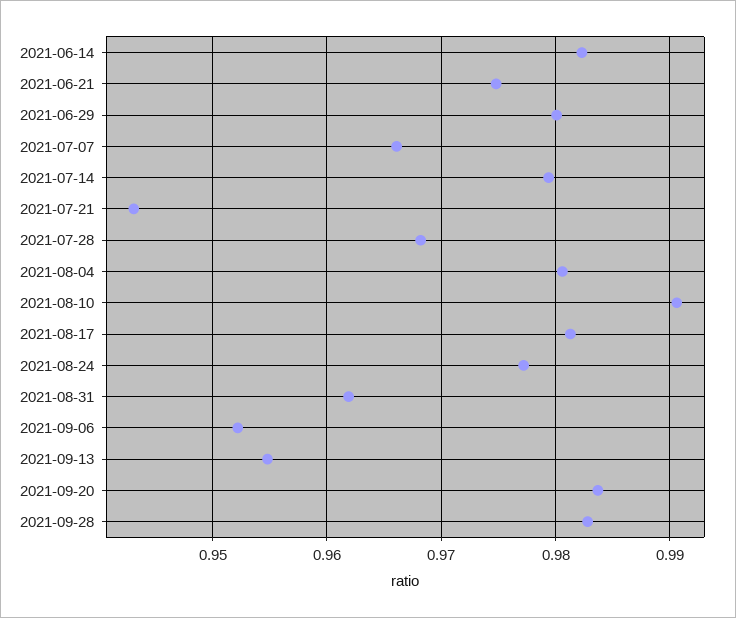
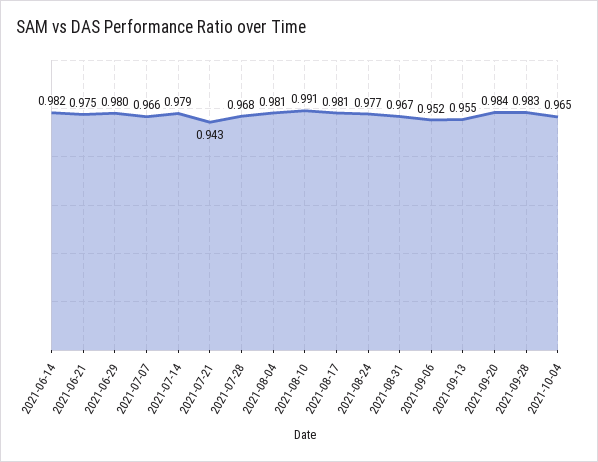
2021-08-31: 0.962 -> 0.967
2021-10-04: none -> 0.965

